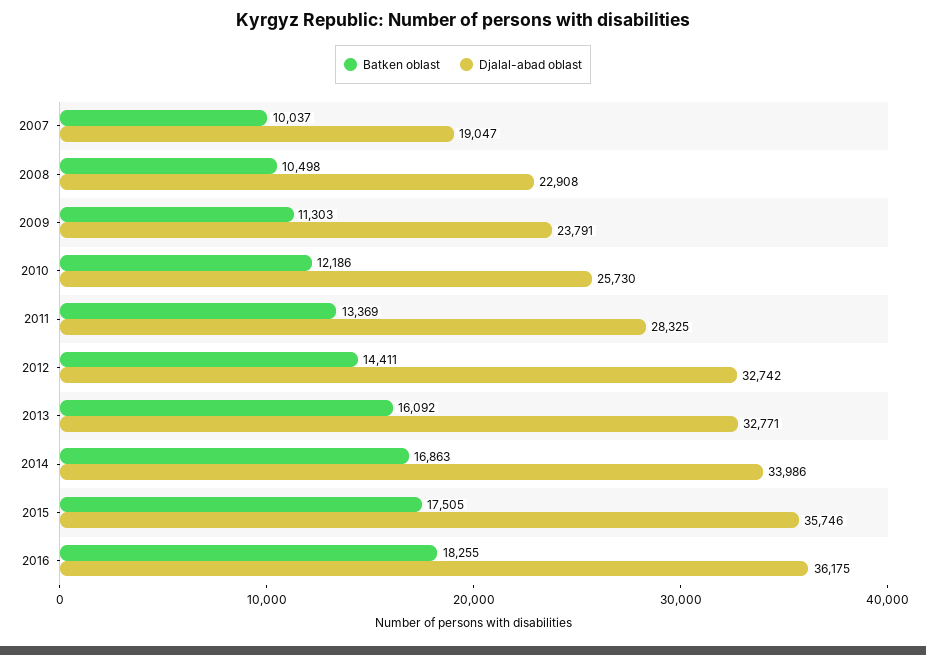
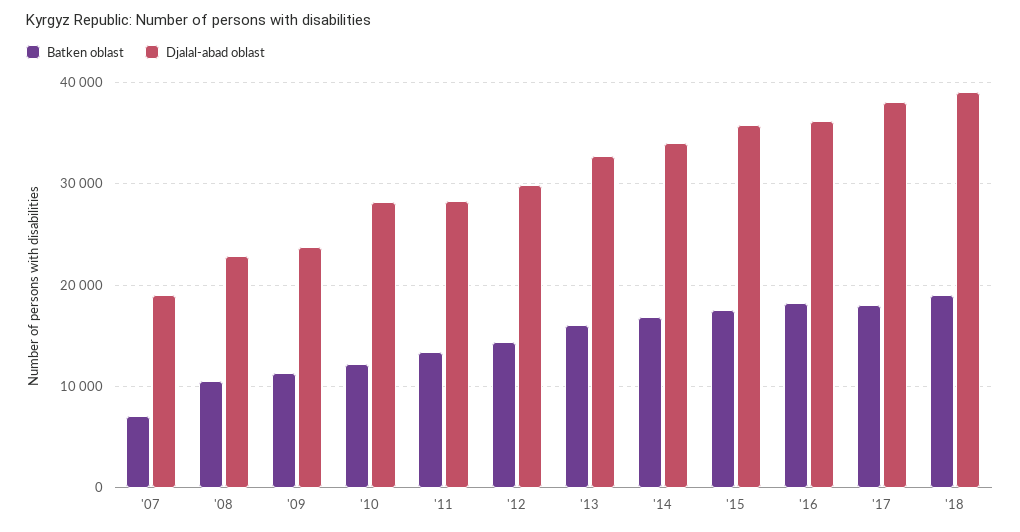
Batken oblast, 2007: 10037 -> 7000
Djalal-abad oblast, 2010: 25730 -> 28000
Djalal-abad oblast, 2012: 32742 -> 30000
Batken oblast, '17: none -> 18000
Djalal-abad oblast, '17: none -> 38000
Batken oblast, '18: none -> 19000
Djalal-abad oblast, '18: none -> 39000

